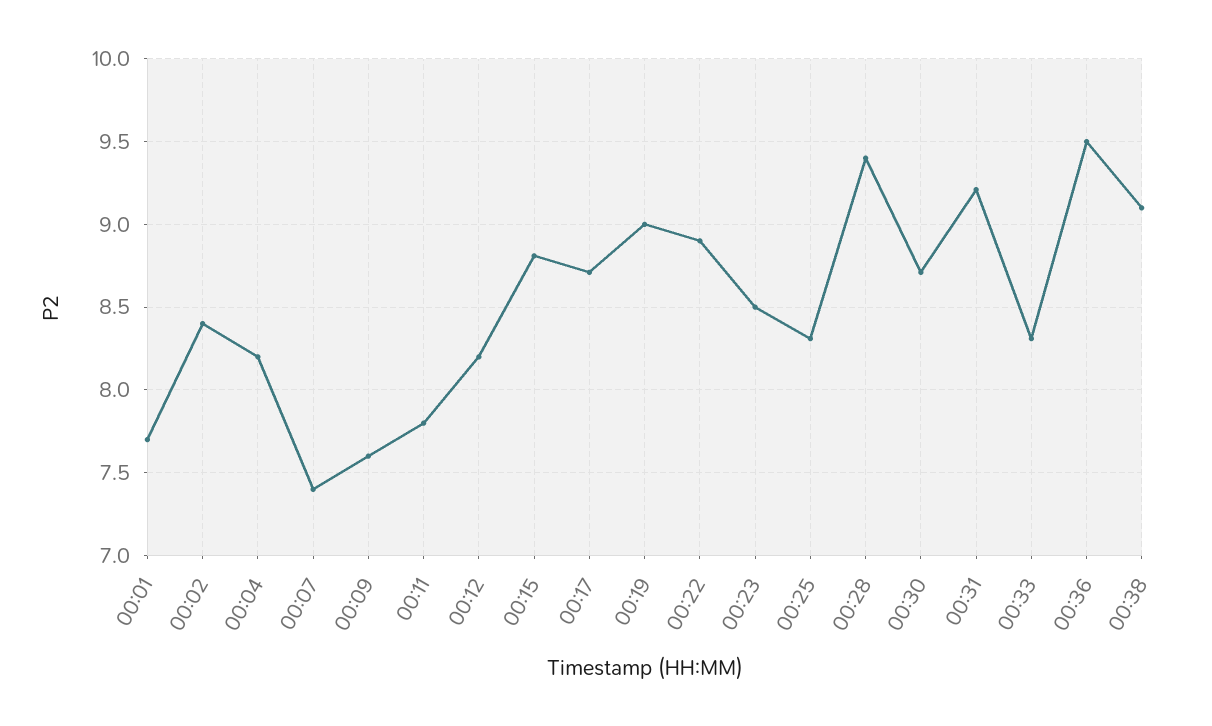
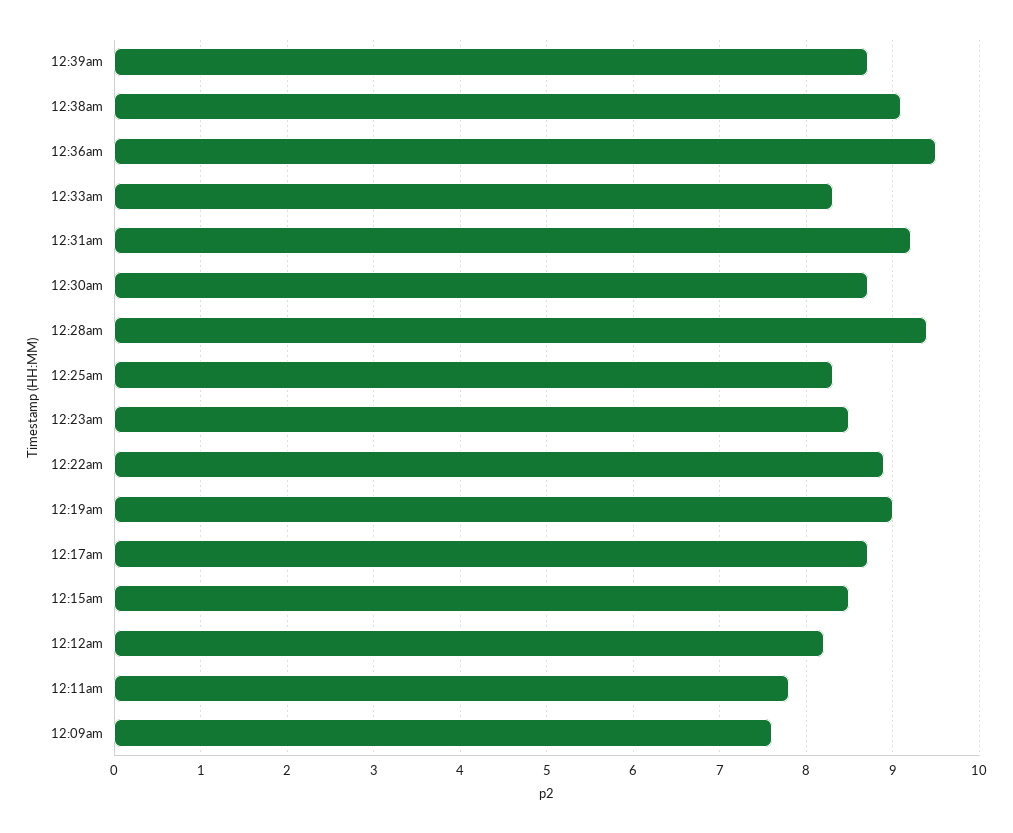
00:01: 7.7 -> none
00:02: 8.4 -> none
00:04: 8.2 -> none
00:07: 7.4 -> none
00:15: 8.8 -> 8.5
12:39am: none -> 8.7

